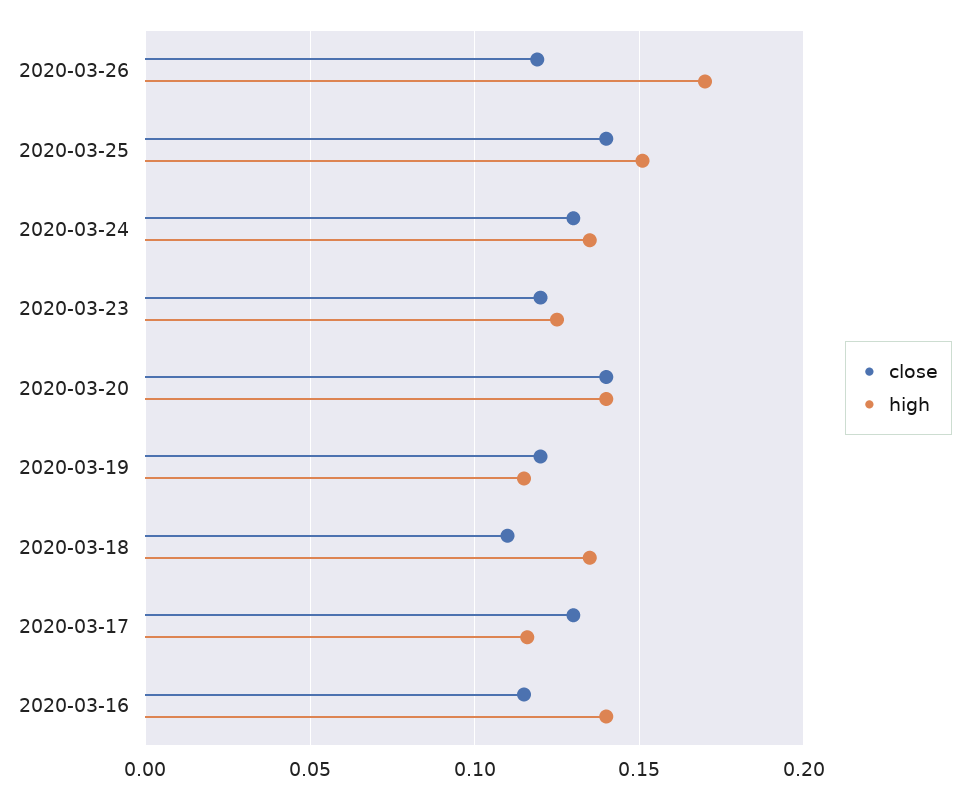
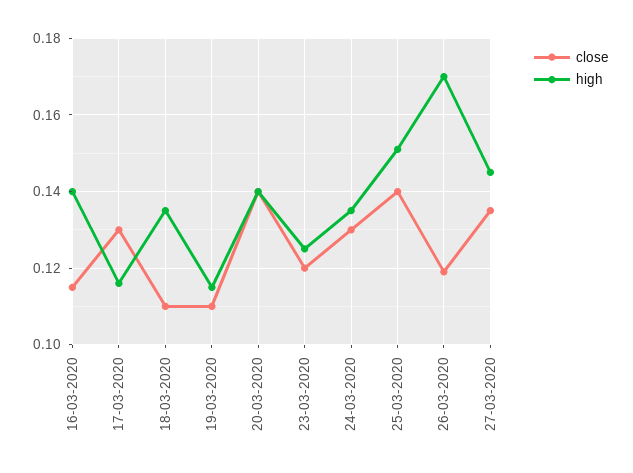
close, 2020-03-19: 0.12 -> 0.11
close, 27-03-2020: none -> 0.135
high, 27-03-2020: none -> 0.145

